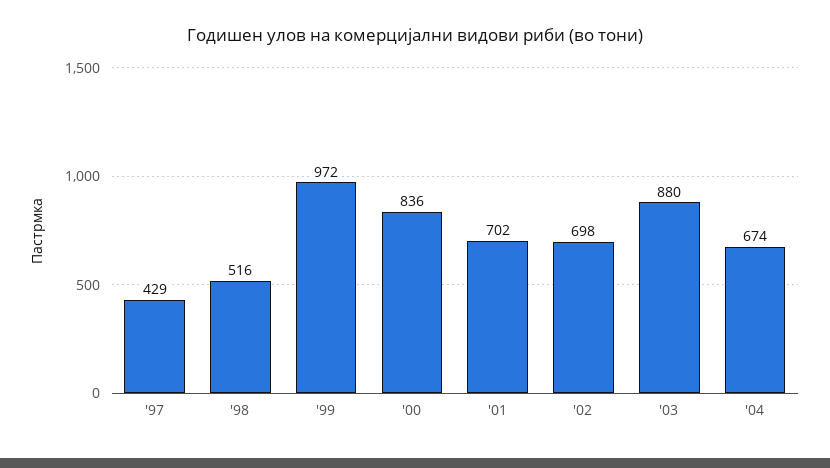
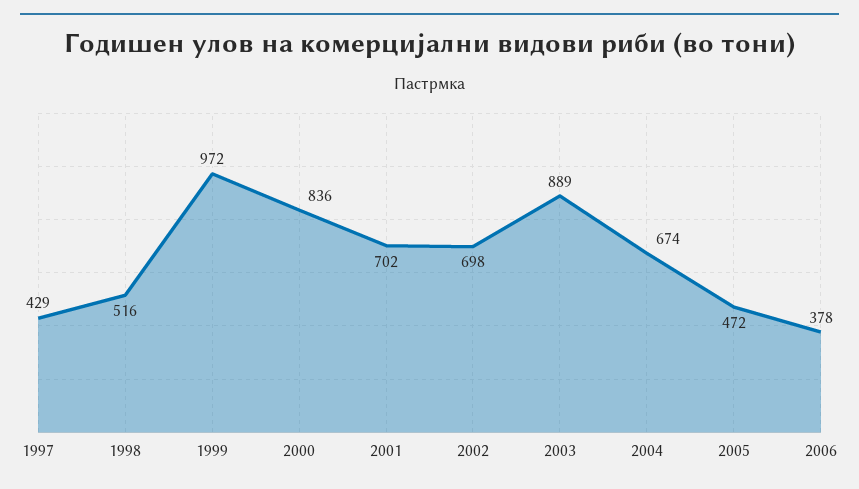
'03: 880 -> 889
2005: none -> 472
2006: none -> 378

